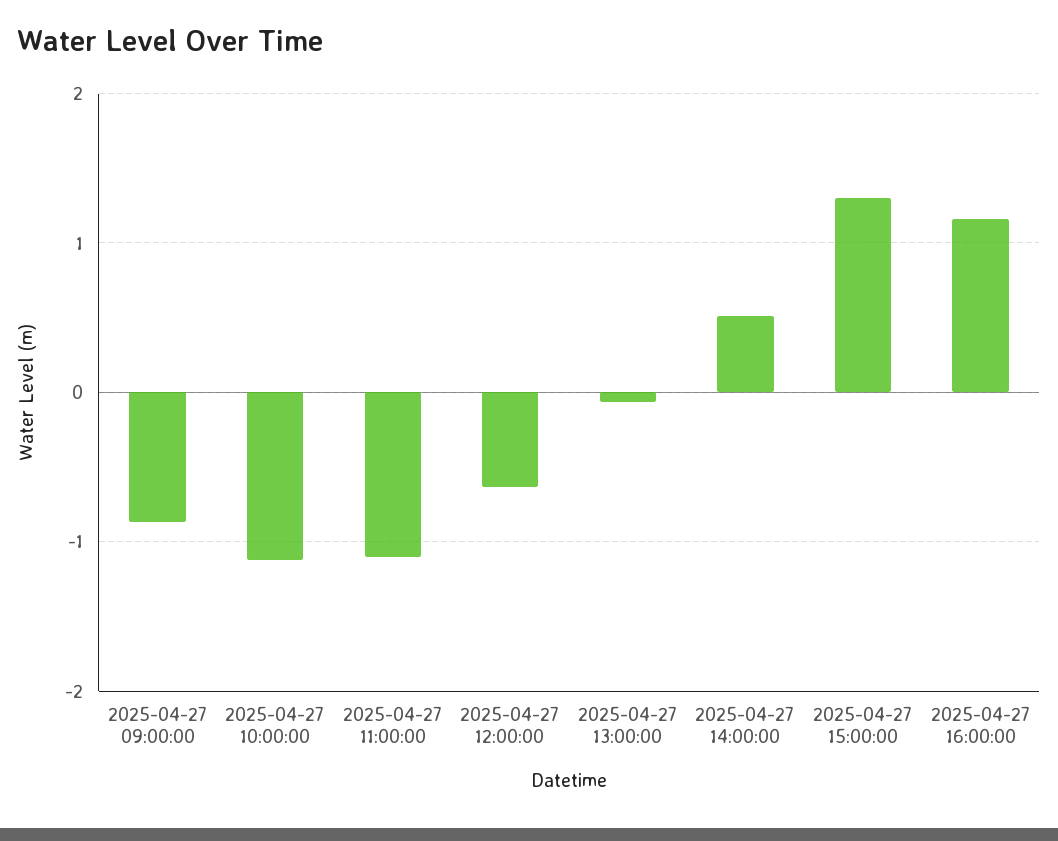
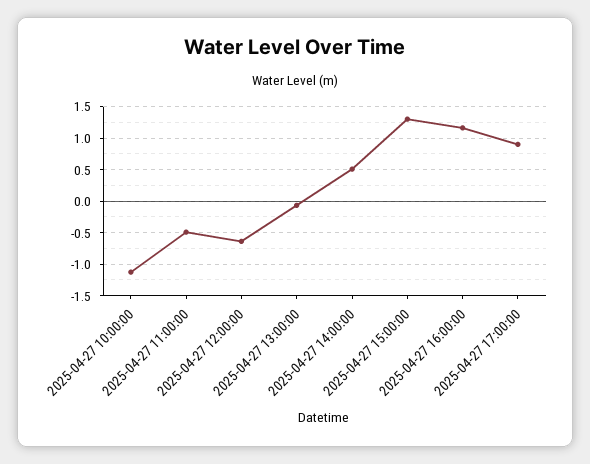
2025-04-27 09:00:00: -0.9 -> none
2025-04-27 11:00:00: -1.1 -> -0.5
2025-04-27 17:00:00: none -> 0.9

